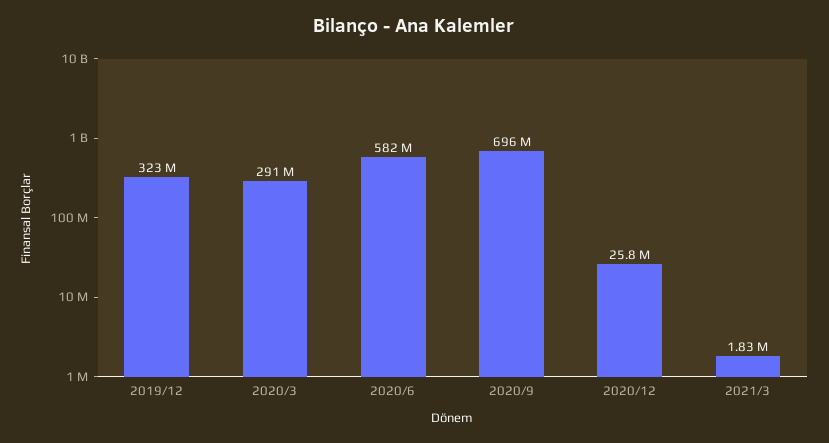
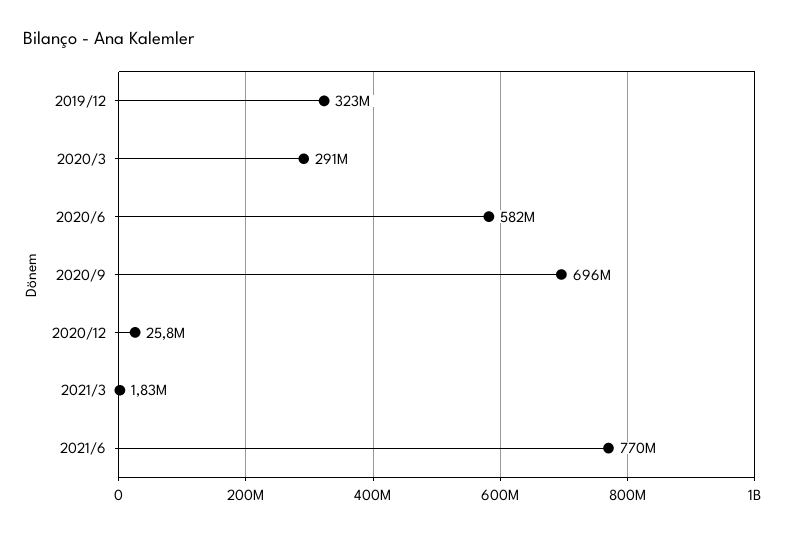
2021/6: none -> 770000000

